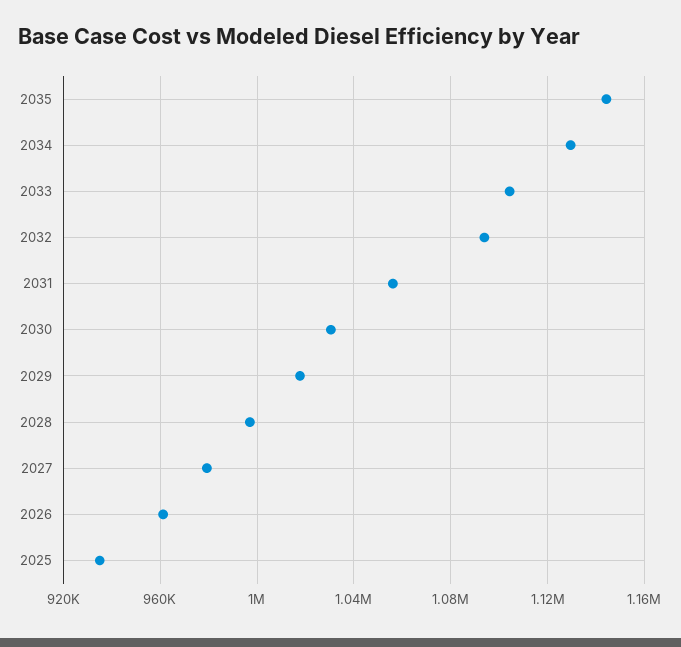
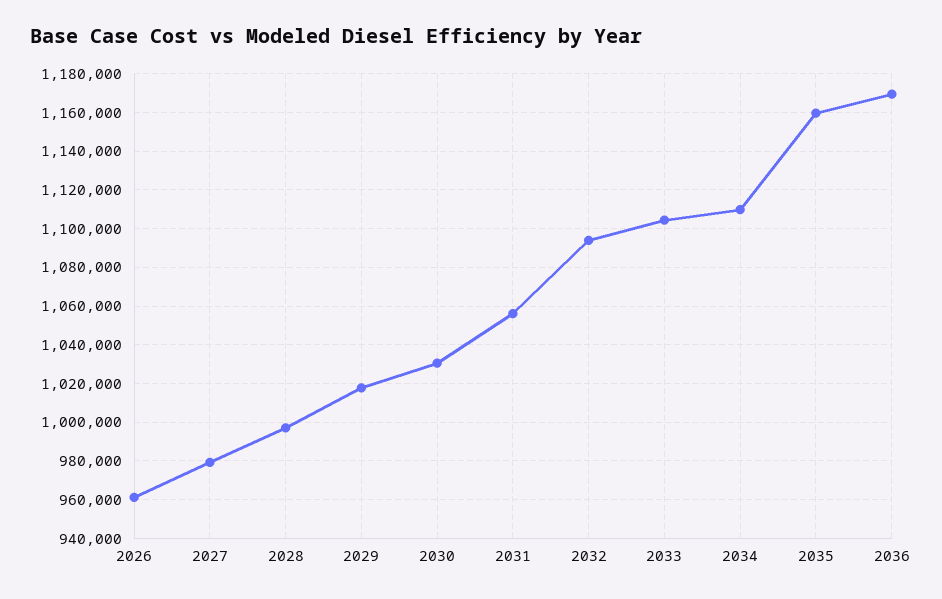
2035: 1145000 -> 1160000
2034: 1130000 -> 1110000
2025: 935000 -> none
2036: none -> 1170000

